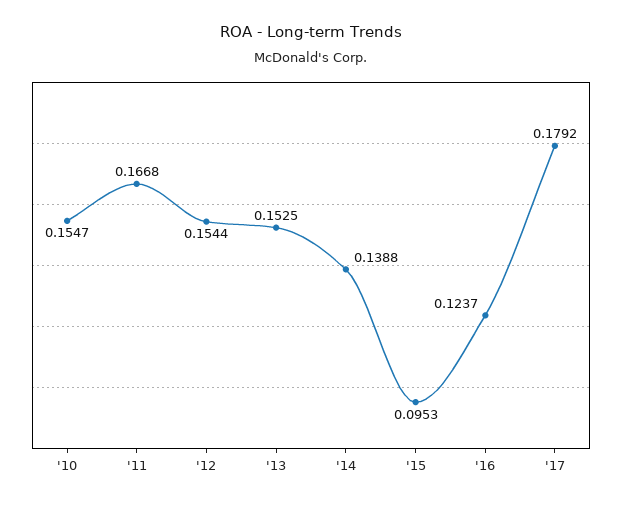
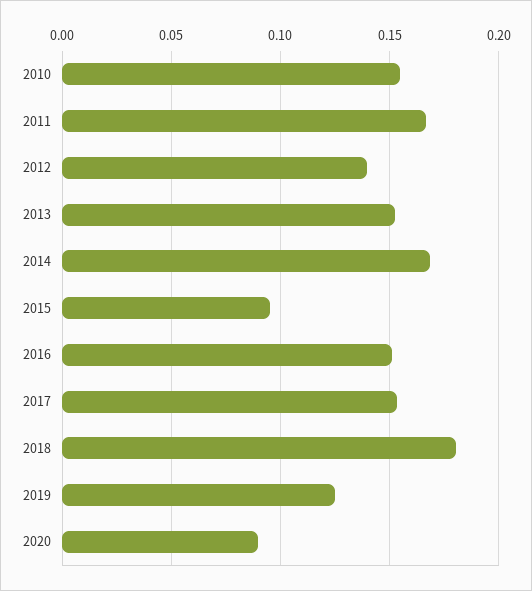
'12: 0.1544 -> 0.14
'14: 0.1388 -> 0.17
'16: 0.1237 -> 0.15
'17: 0.1792 -> 0.155
2018: none -> 0.18
2019: none -> 0.125
2020: none -> 0.09

